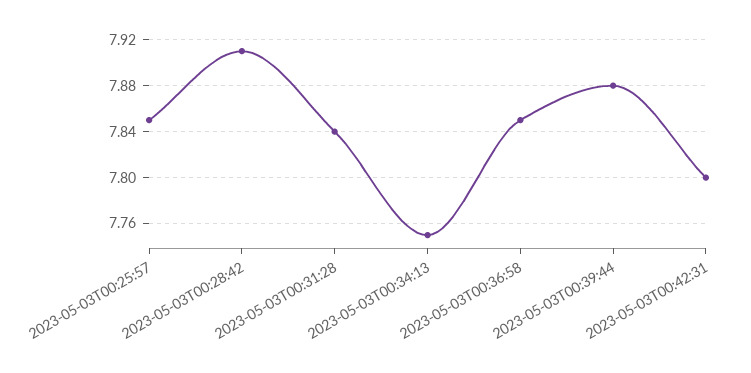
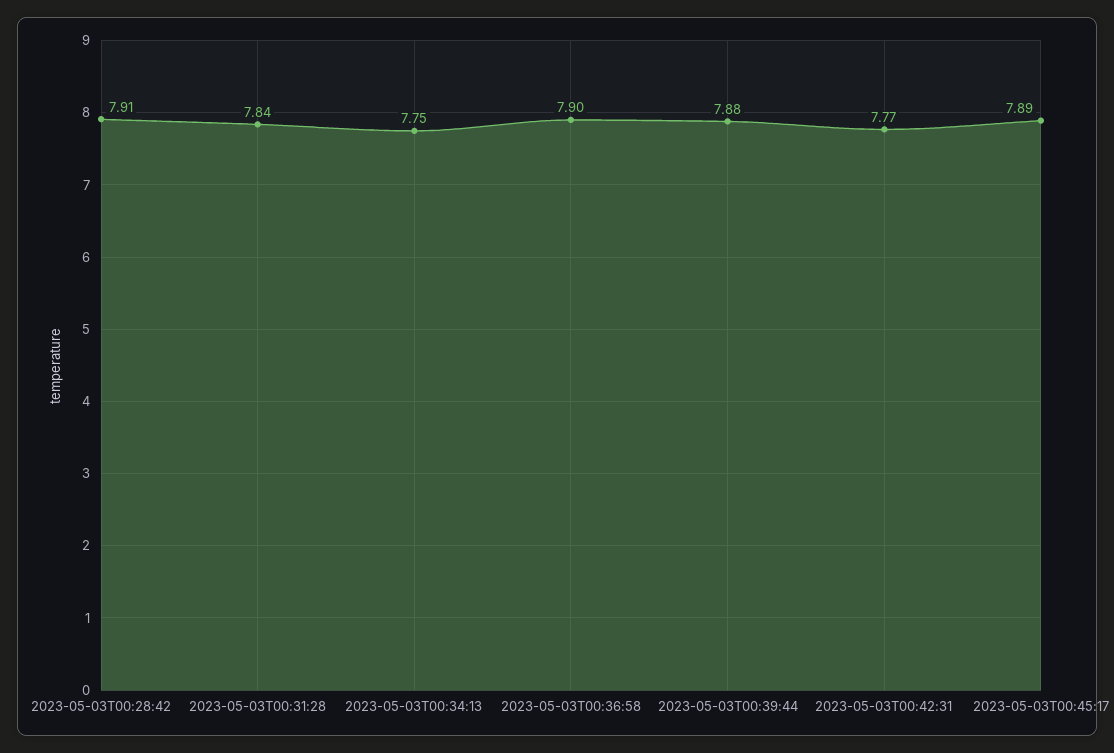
2023-05-03T00:25:57: 7.85 -> none
2023-05-03T00:36:58: 7.85 -> 7.9
2023-05-03T00:42:31: 7.8 -> 7.77
2023-05-03T00:45:17: none -> 7.89

